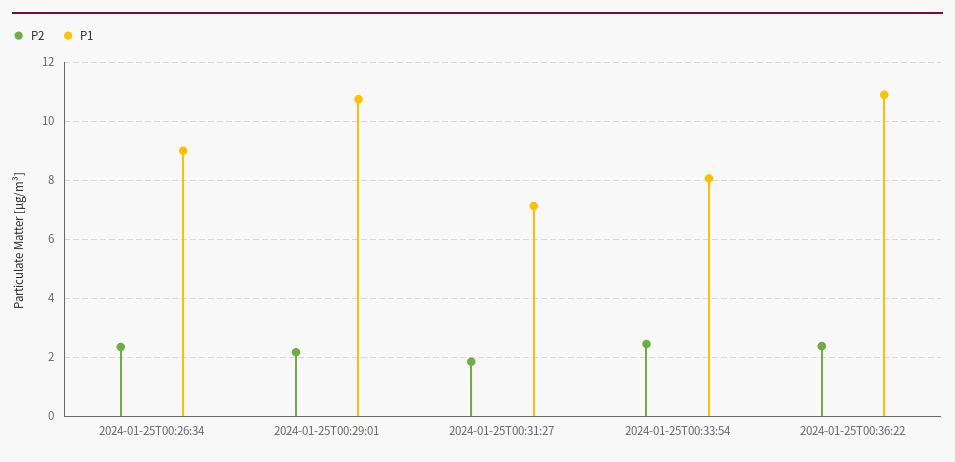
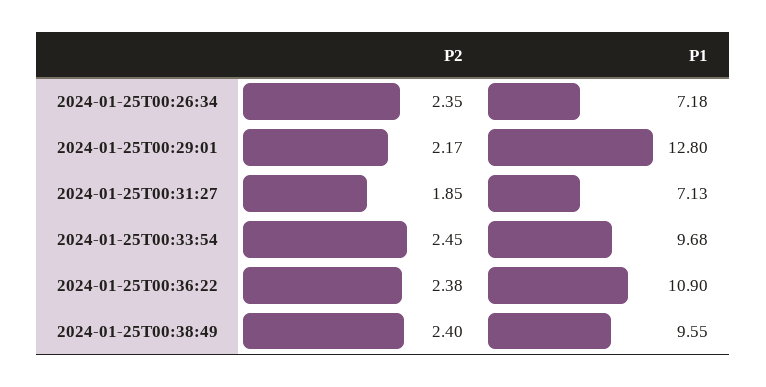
P1, 2024-01-25T00:26:34: 9 -> 7.18
P1, 2024-01-25T00:29:01: 10.75 -> 12.8
P1, 2024-01-25T00:33:54: 8 -> 9.68
P2, 2024-01-25T00:38:49: none -> 2.4
P1, 2024-01-25T00:38:49: none -> 9.55

